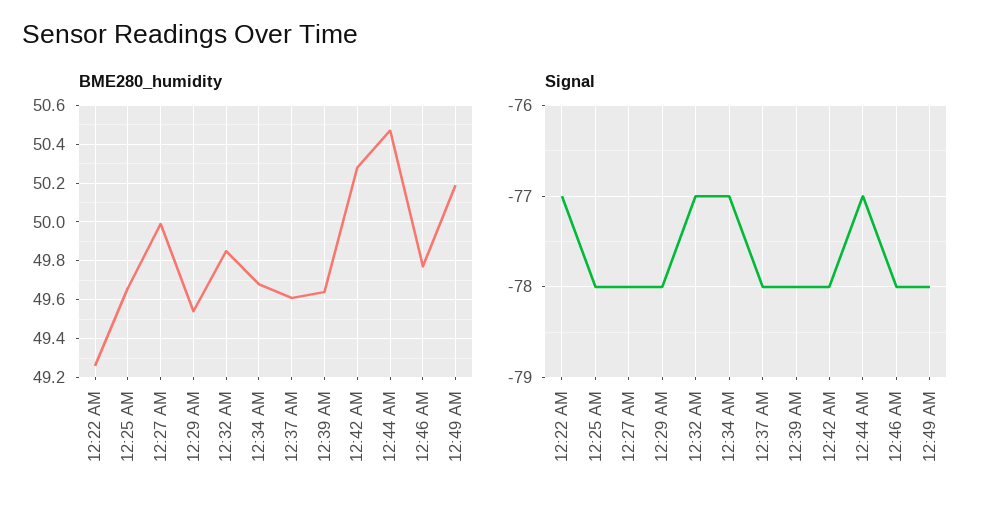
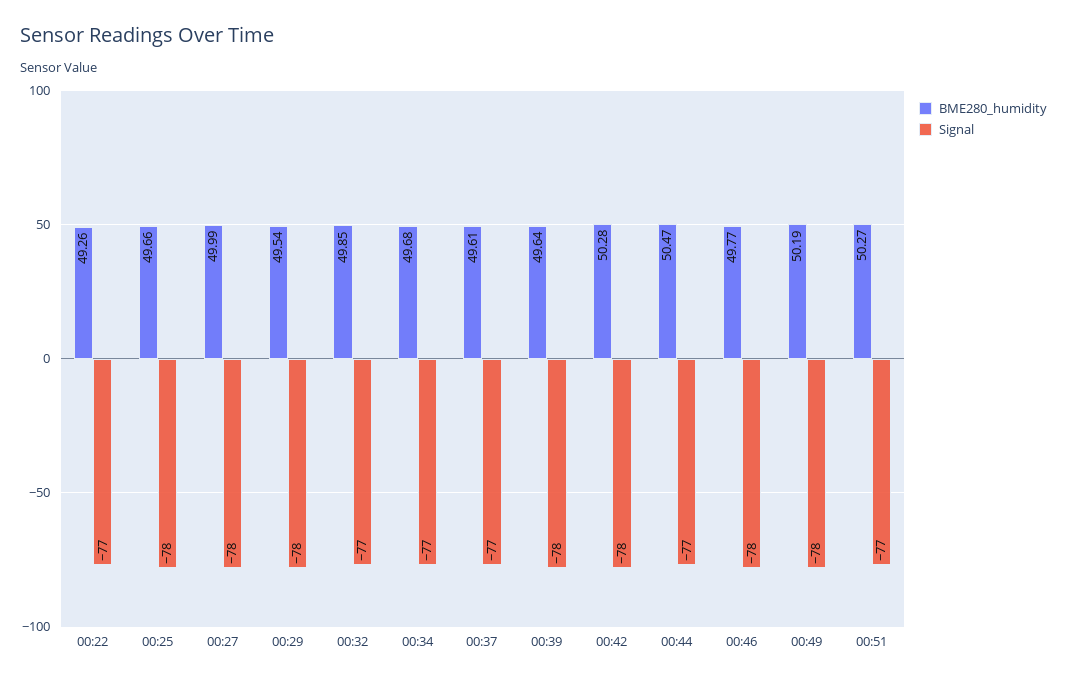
Signal, 12:37 AM: -78 -> -77
BME280_humidity, 00:51: none -> 50.27
Signal, 00:51: none -> -77

